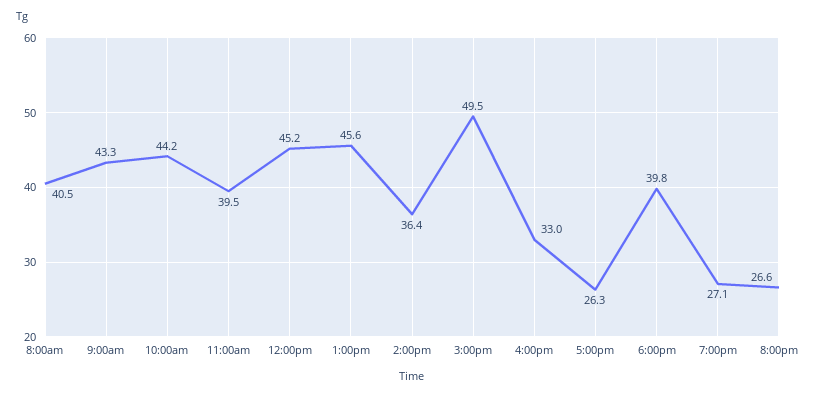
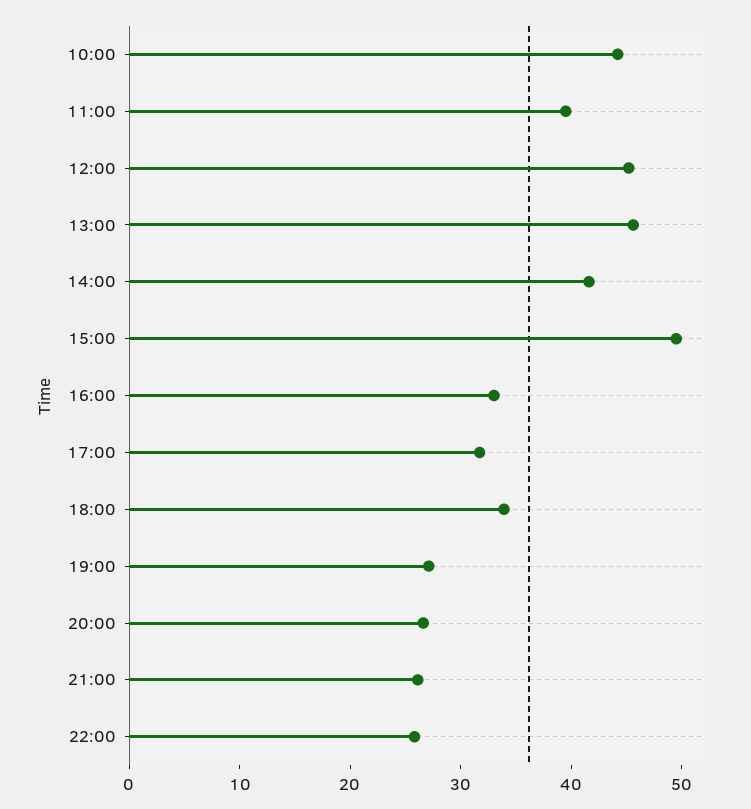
8:00am: 40.5 -> none
9:00am: 43.3 -> none
2:00pm: 36.4 -> 42
5:00pm: 26.3 -> 32
6:00pm: 39.8 -> 34
21:00: none -> 26
22:00: none -> 26

